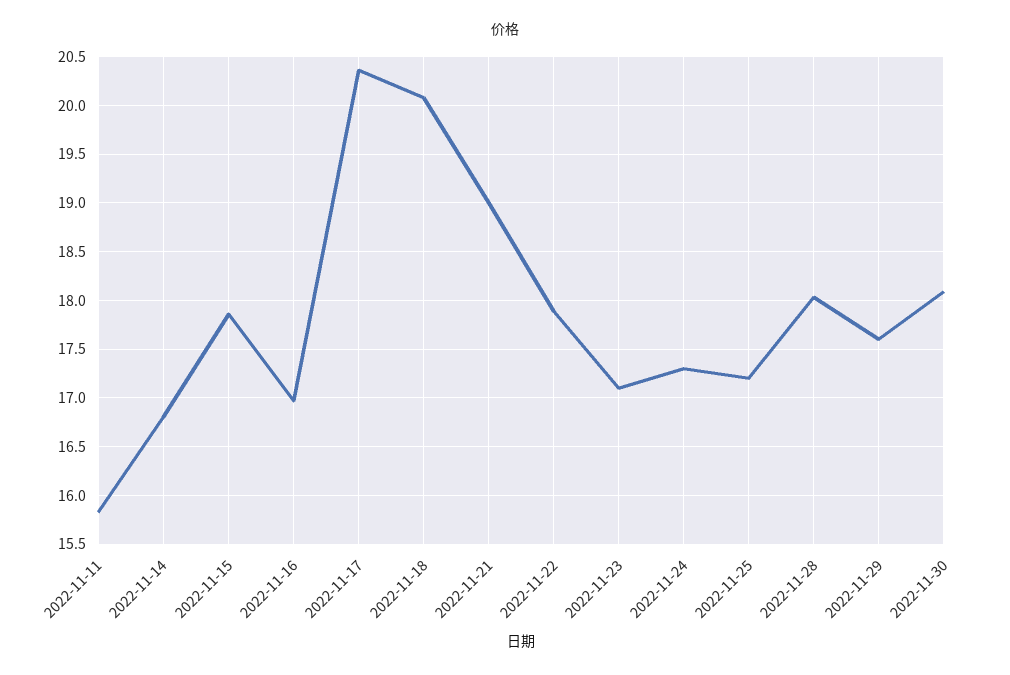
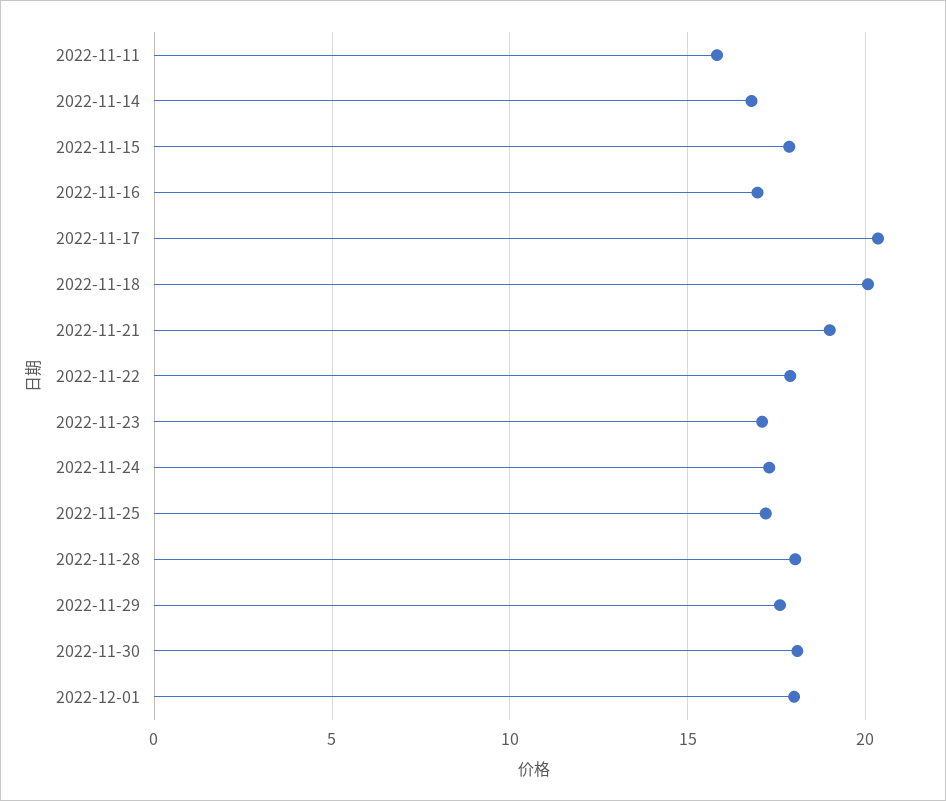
2022-12-01: none -> 18

